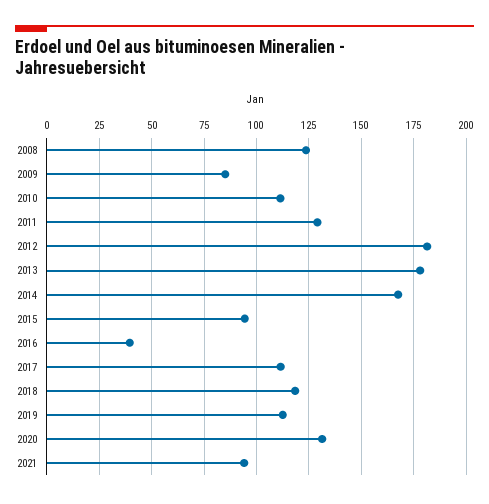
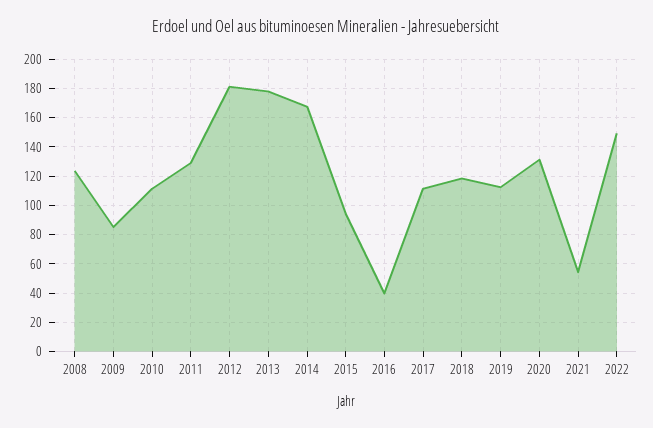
2021: 95 -> 55
2022: none -> 150

